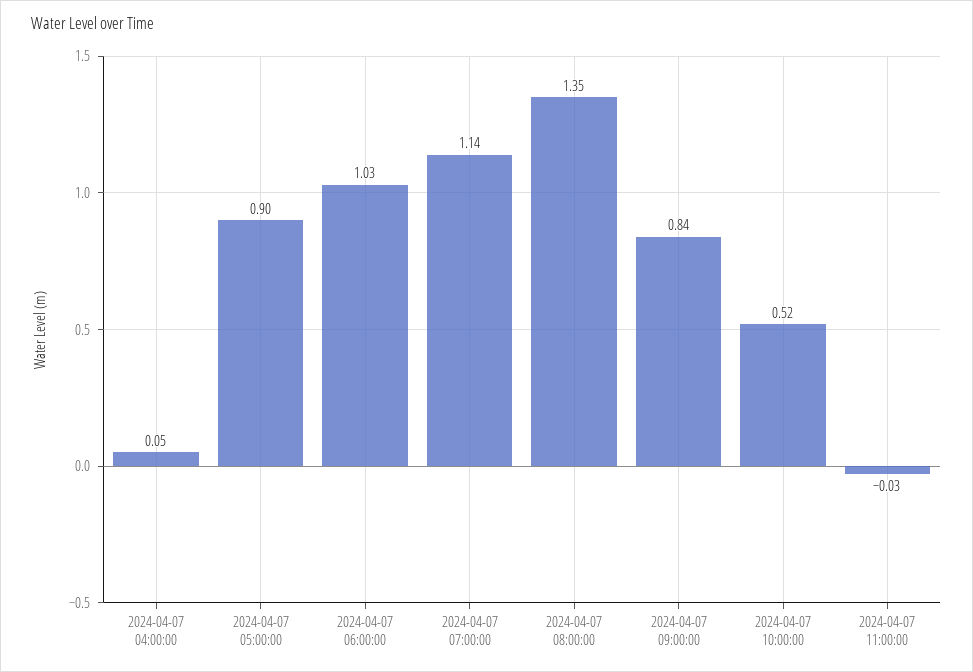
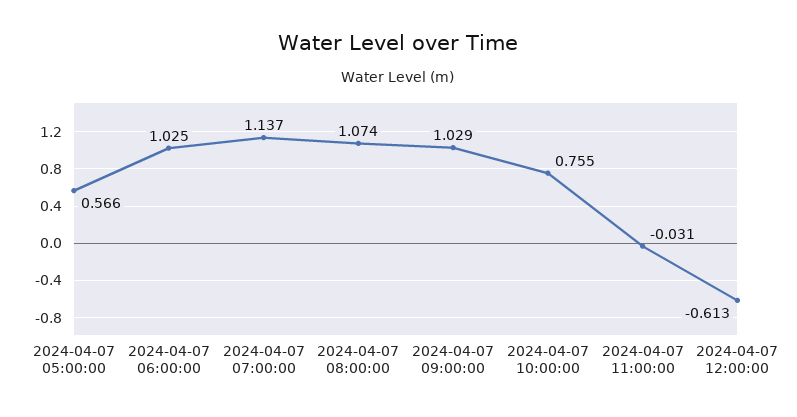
2024-04-07 04:00:00: 0.05 -> none
2024-04-07 05:00:00: 0.9 -> 0.566
2024-04-07 08:00:00: 1.35 -> 1.074
2024-04-07 09:00:00: 0.84 -> 1.029
2024-04-07 10:00:00: 0.52 -> 0.755
2024-04-07 12:00:00: none -> -0.613

